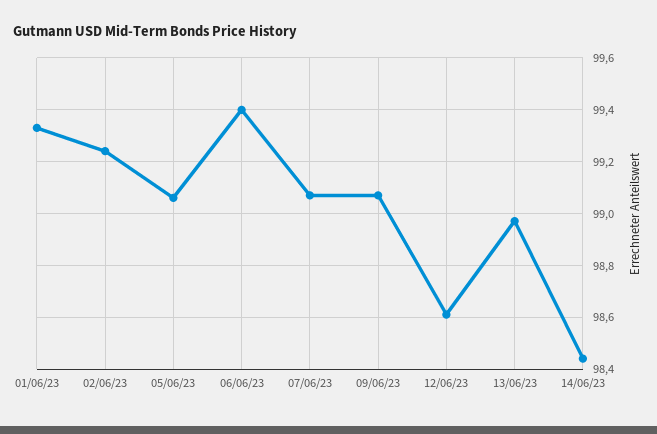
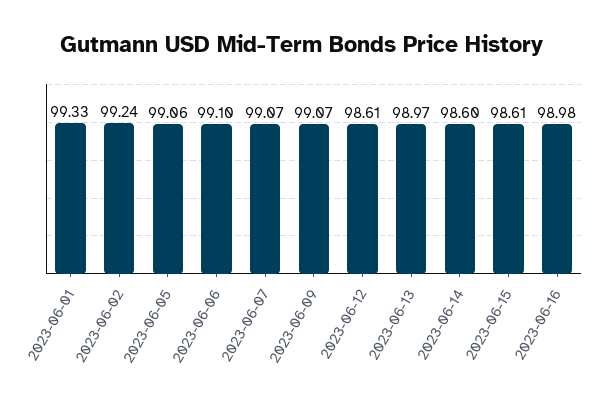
06/06/23: 99.4 -> 99.1
14/06/23: 98.45 -> 98.6
2023-06-15: none -> 98.61
2023-06-16: none -> 98.98

